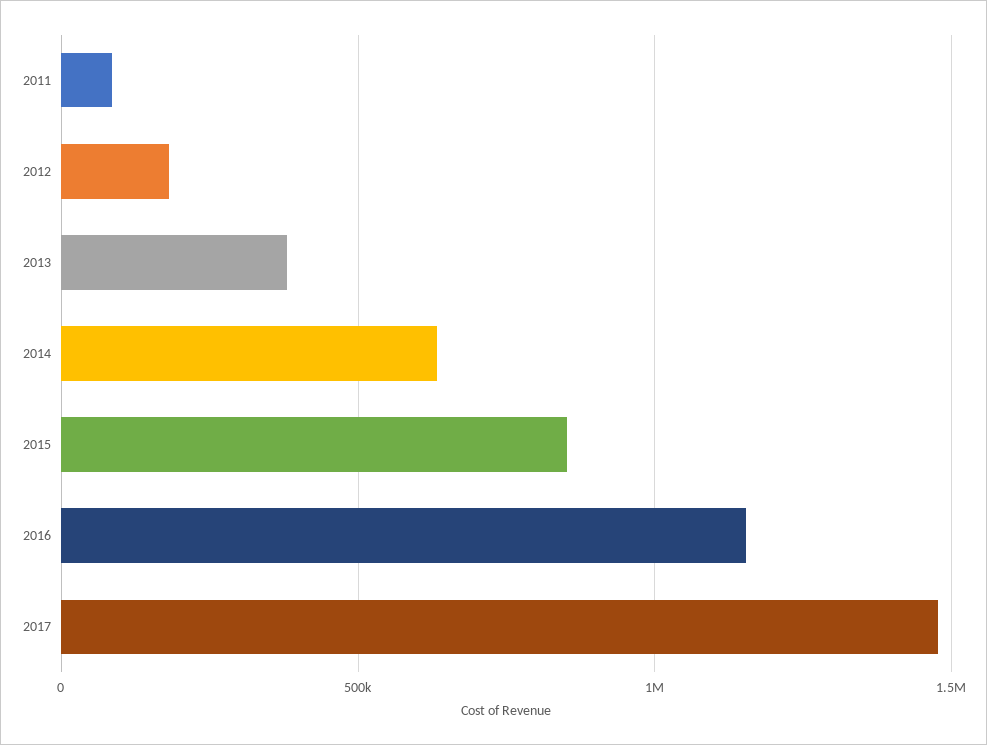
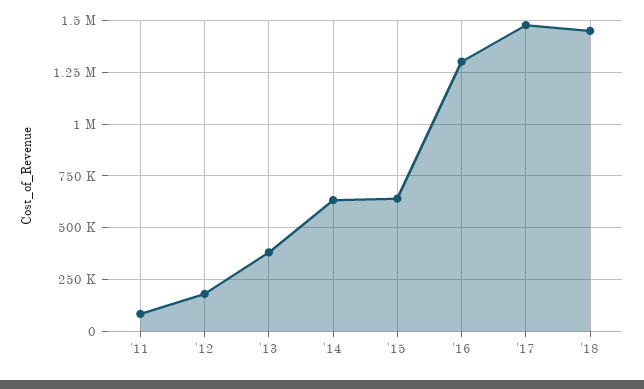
2015: 850000 -> 650000
2016: 1150000 -> 1300000
'18: none -> 1450000

